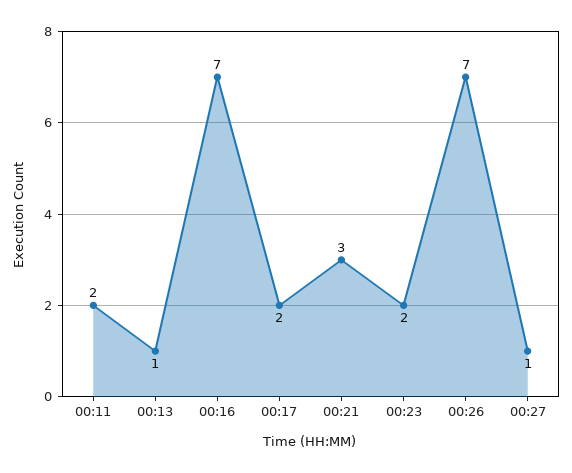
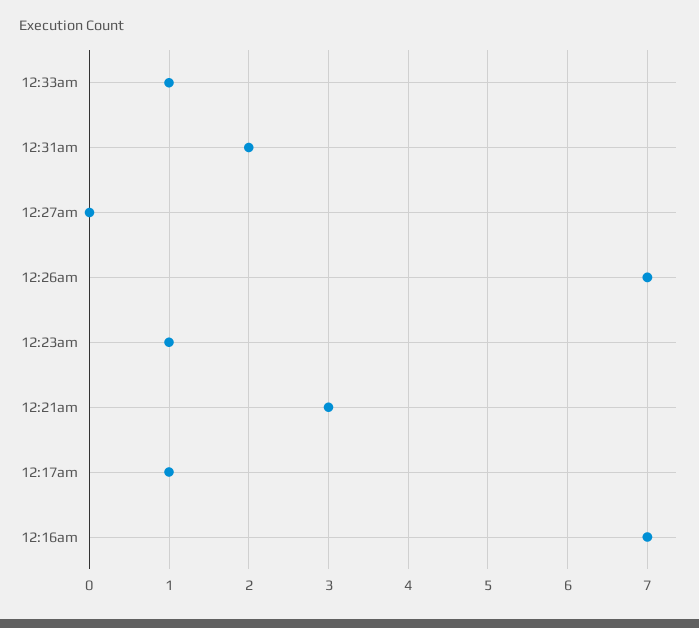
00:11: 2 -> none
00:13: 1 -> none
00:17: 2 -> 1
00:23: 2 -> 1
00:27: 1 -> 0
12:33am: none -> 1
12:31am: none -> 2

